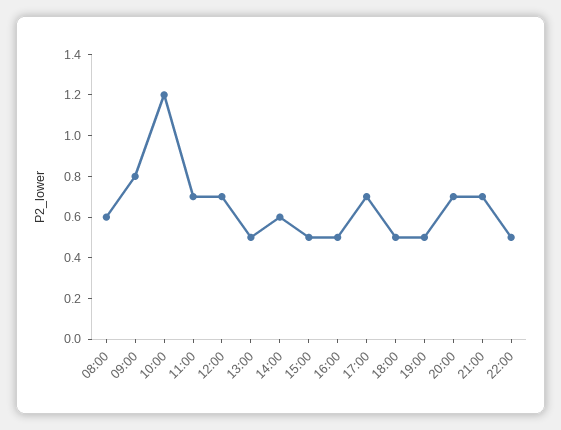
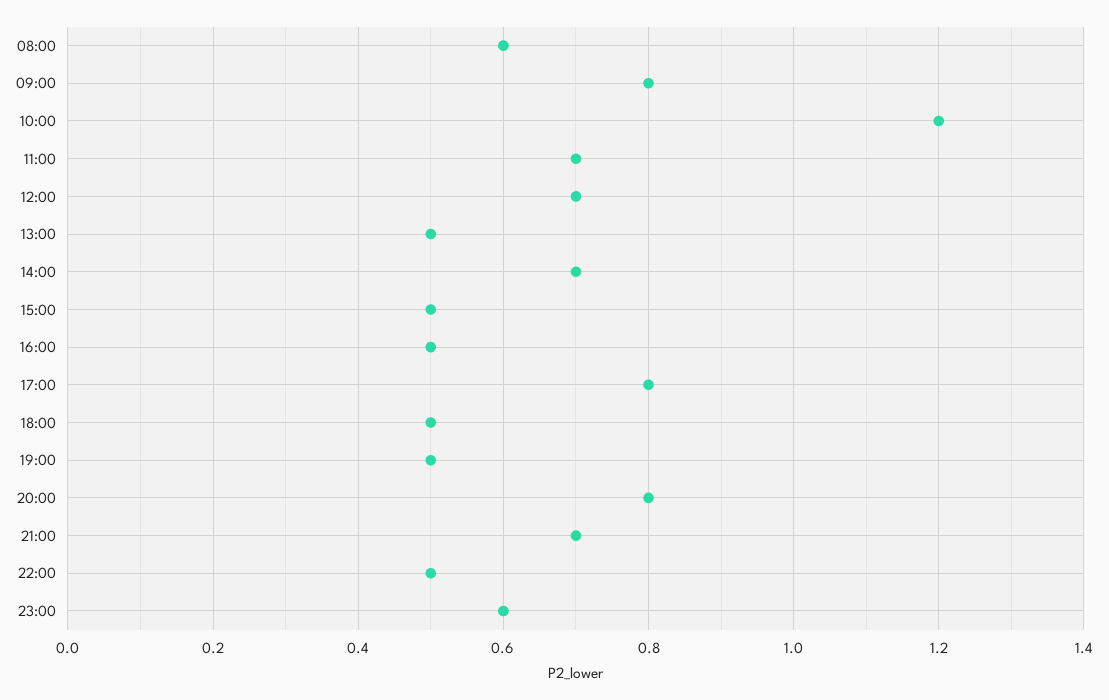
14:00: 0.6 -> 0.7
17:00: 0.7 -> 0.8
20:00: 0.7 -> 0.8
23:00: none -> 0.6

